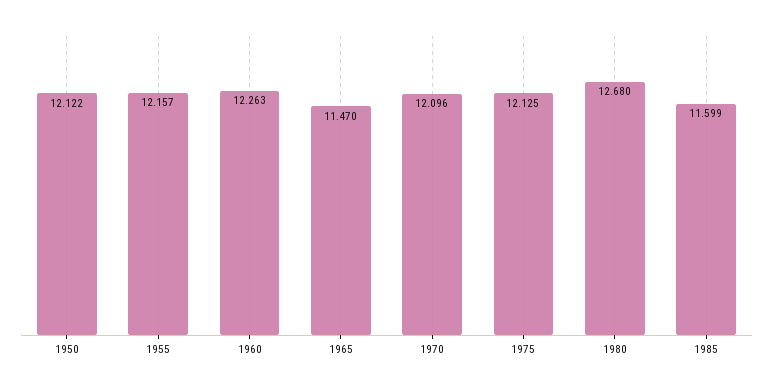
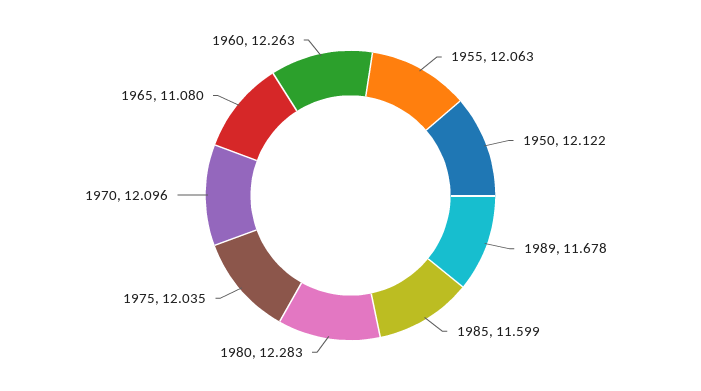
1955: 12.157 -> 12.063
1965: 11.47 -> 11.08
1975: 12.125 -> 12.035
1980: 12.68 -> 12.283
1989: none -> 11.678

